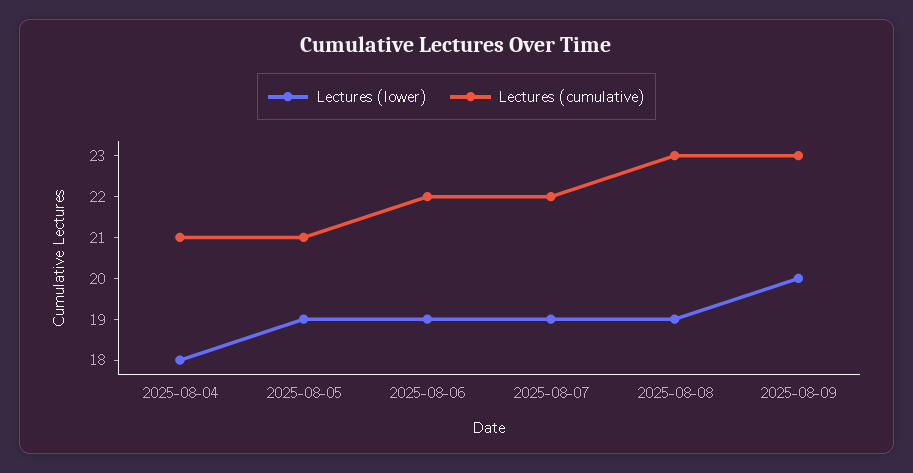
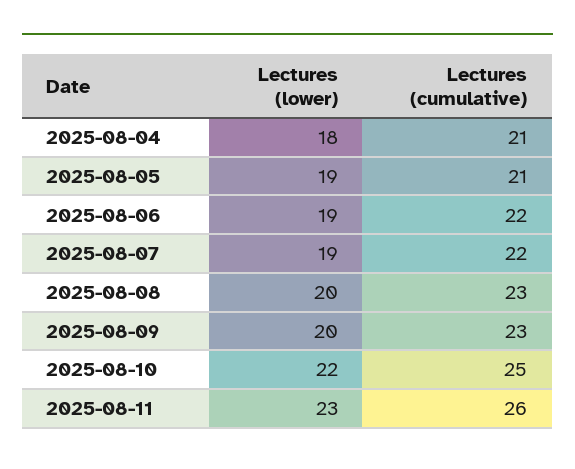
Lectures (lower), 2025-08-08: 19 -> 20
Lectures (lower), 2025-08-10: none -> 22
Lectures (cumulative), 2025-08-10: none -> 25
Lectures (lower), 2025-08-11: none -> 23
Lectures (cumulative), 2025-08-11: none -> 26

